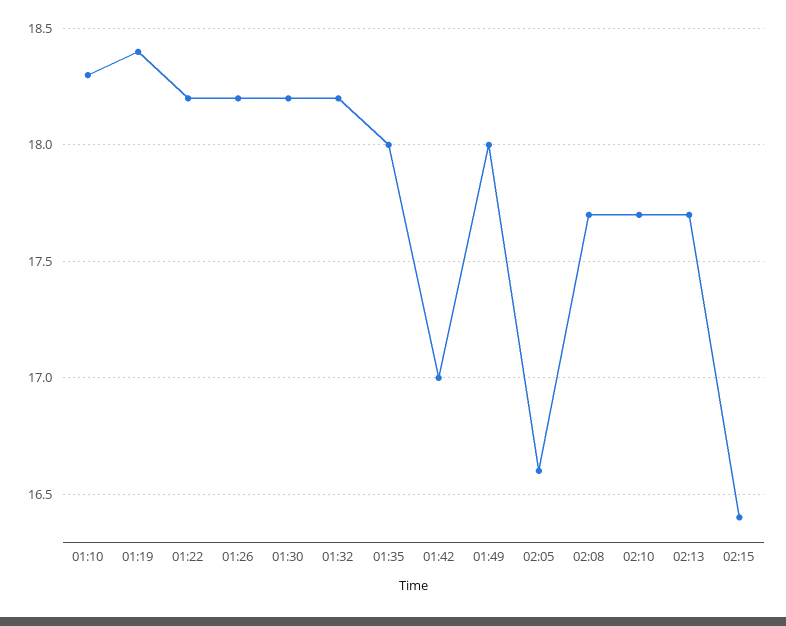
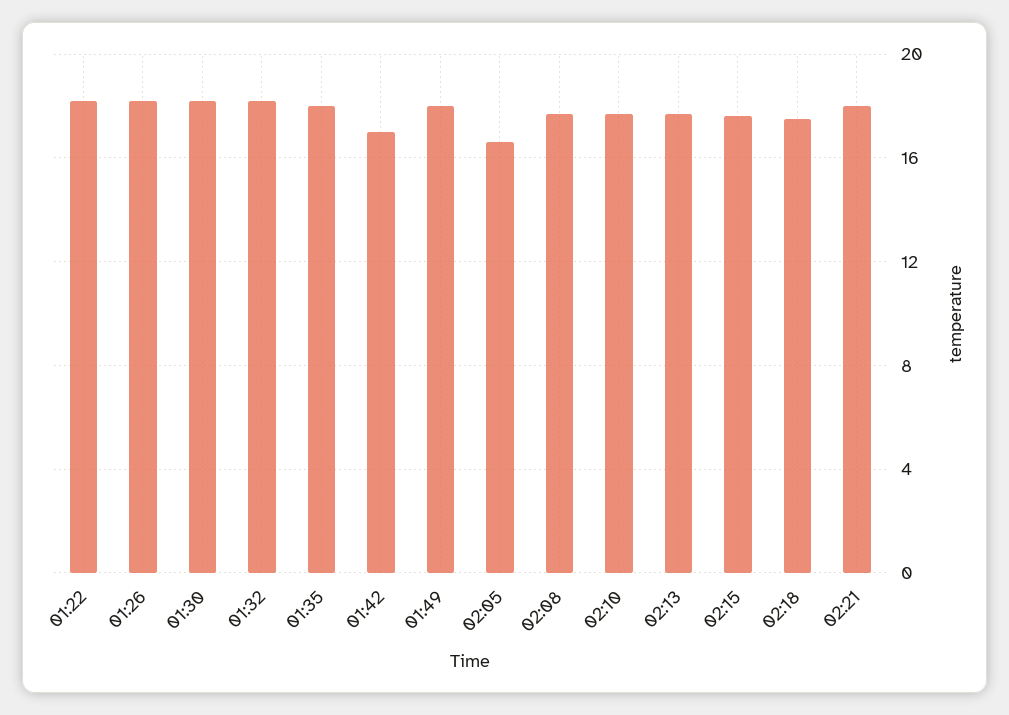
01:10: 18.3 -> none
01:19: 18.4 -> none
02:15: 16.4 -> 17.5
02:18: none -> 17.5
02:21: none -> 18

